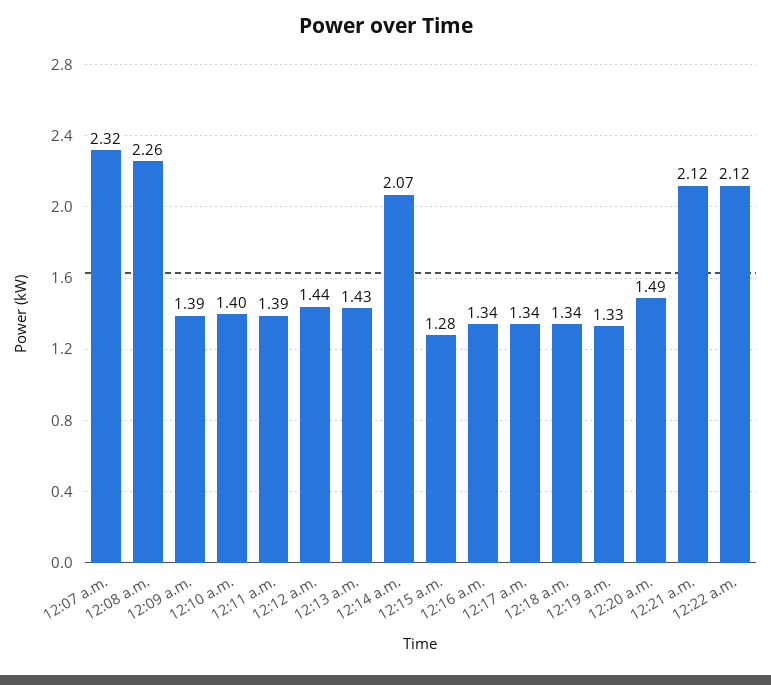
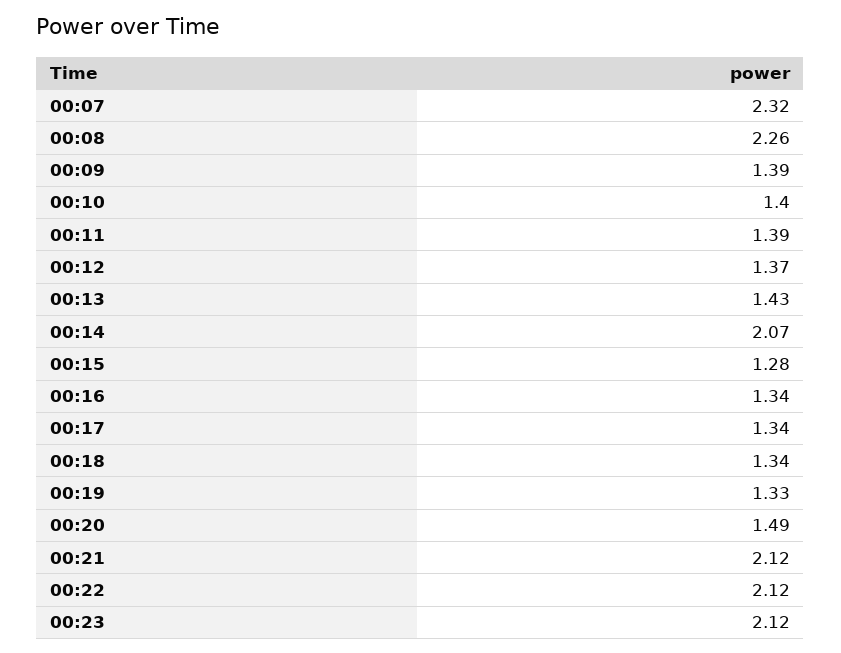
12:12 a.m.: 1.44 -> 1.37
00:23: none -> 2.12

